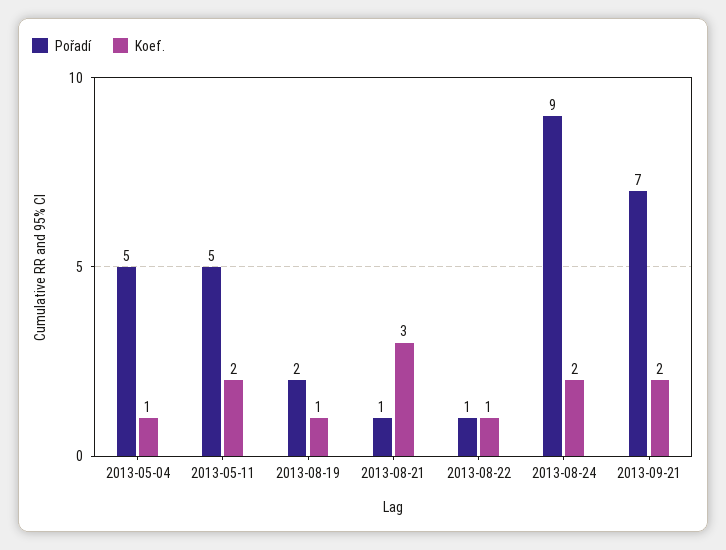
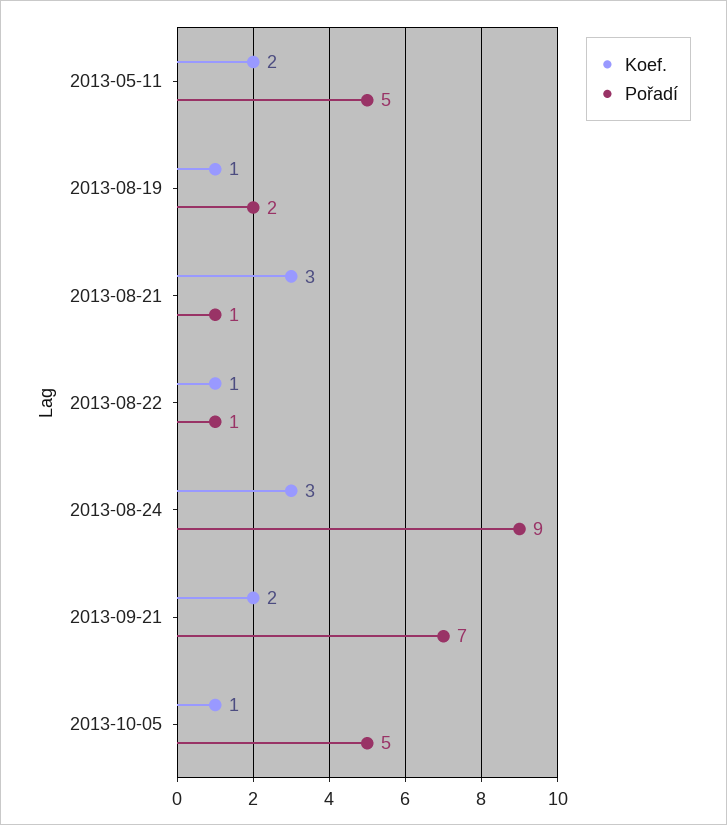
Pořadí, 2013-05-04: 5 -> none
Koef., 2013-05-04: 1 -> none
Koef., 2013-08-24: 2 -> 3
Koef., 2013-10-05: none -> 1
Pořadí, 2013-10-05: none -> 5

